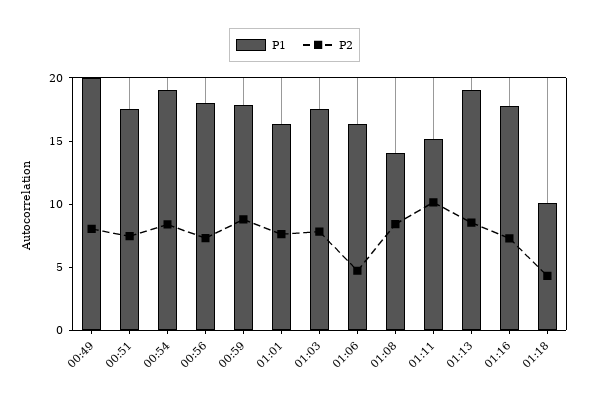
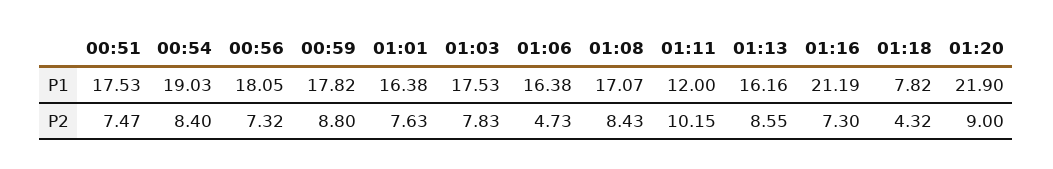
P1, 00:49: 20 -> none
P2, 00:49: 8 -> none
P1, 01:08: 14 -> 17.07
P1, 01:11: 15 -> 12
P1, 01:13: 19 -> 16.16
P1, 01:16: 18 -> 21.19
P1, 01:18: 10 -> 7.82
P1, 01:20: none -> 21.9
P2, 01:20: none -> 9

